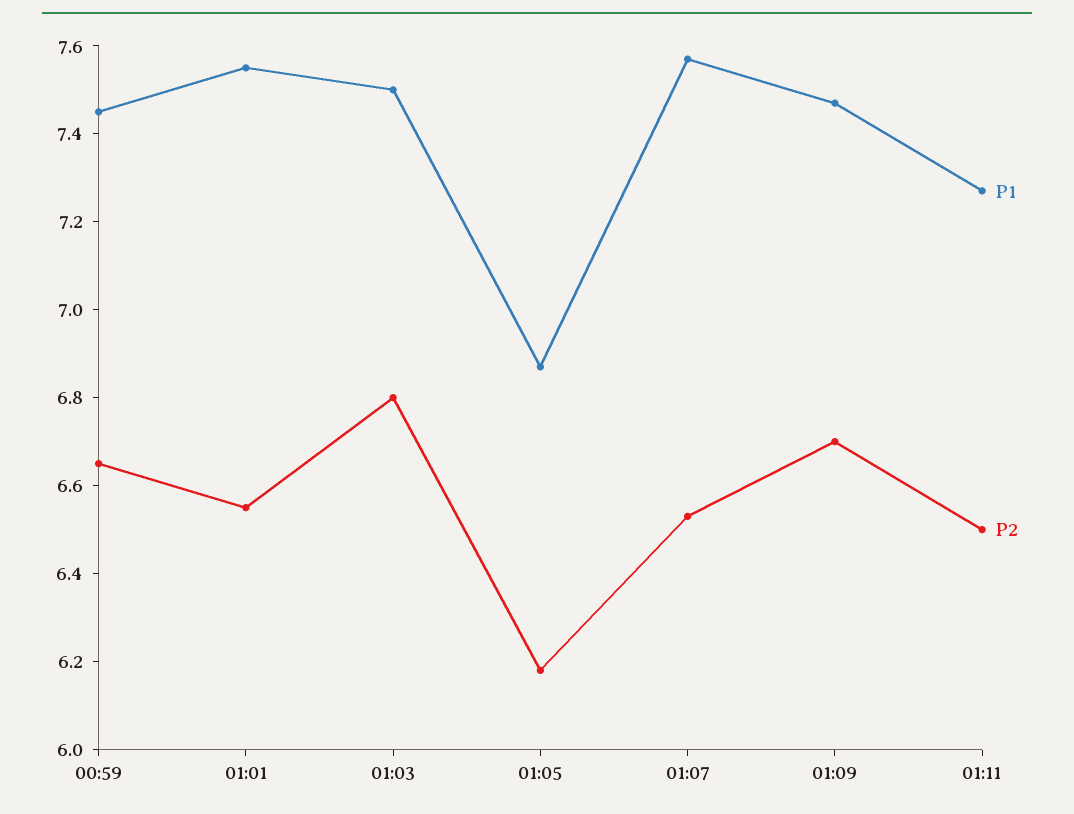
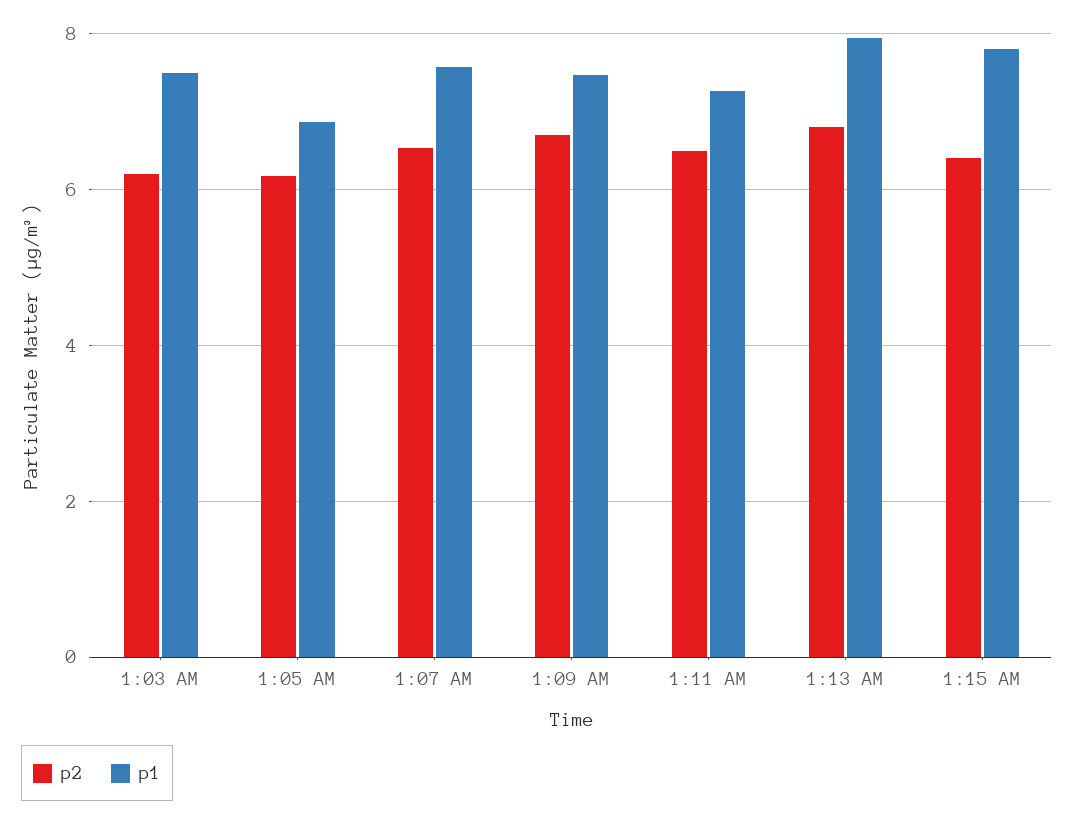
P1, 00:59: 7.45 -> none
P2, 00:59: 6.65 -> none
P1, 01:01: 7.55 -> none
P2, 01:01: 6.55 -> none
P2, 01:03: 6.8 -> 6.2
P2, 1:13 AM: none -> 6.8
P1, 1:13 AM: none -> 8
P2, 1:15 AM: none -> 6.4
P1, 1:15 AM: none -> 7.8

